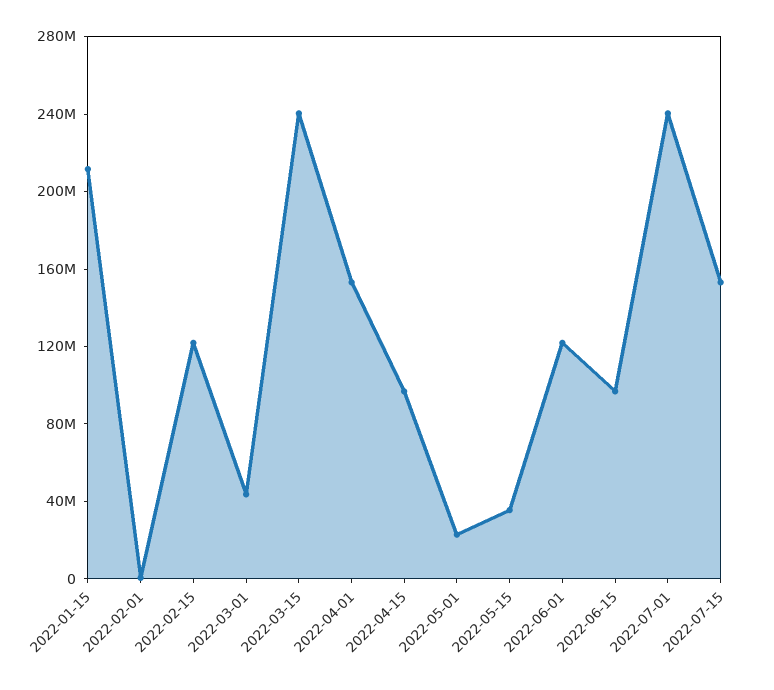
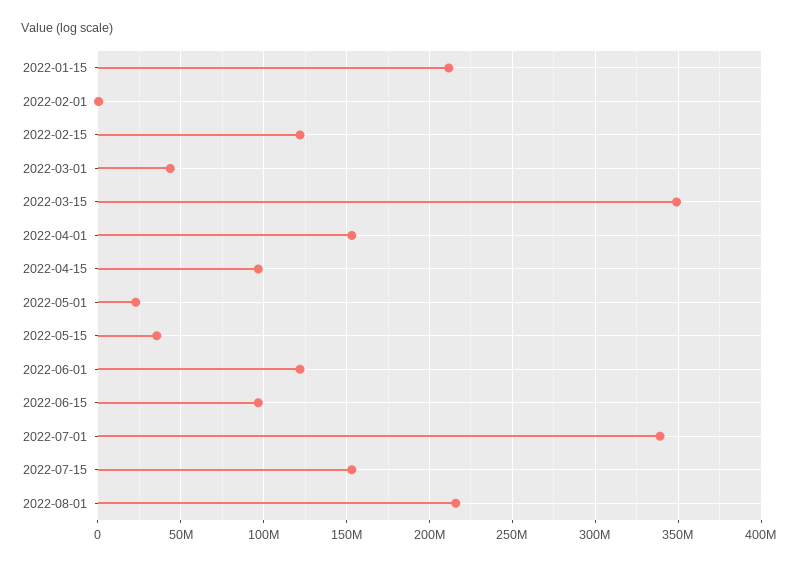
2022-03-15: 240000000 -> 350000000
2022-07-01: 240000000 -> 340000000
2022-08-01: none -> 215000000

